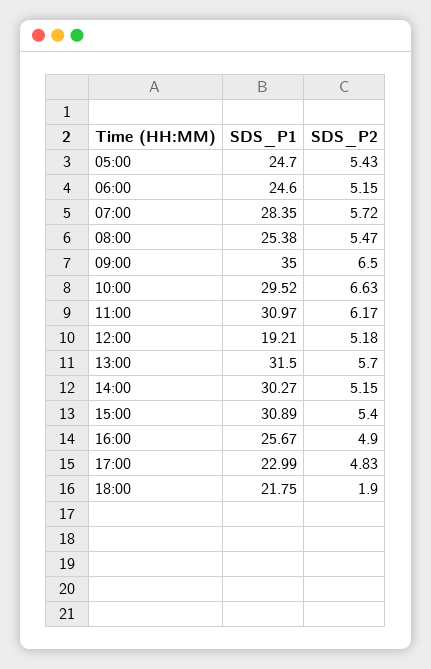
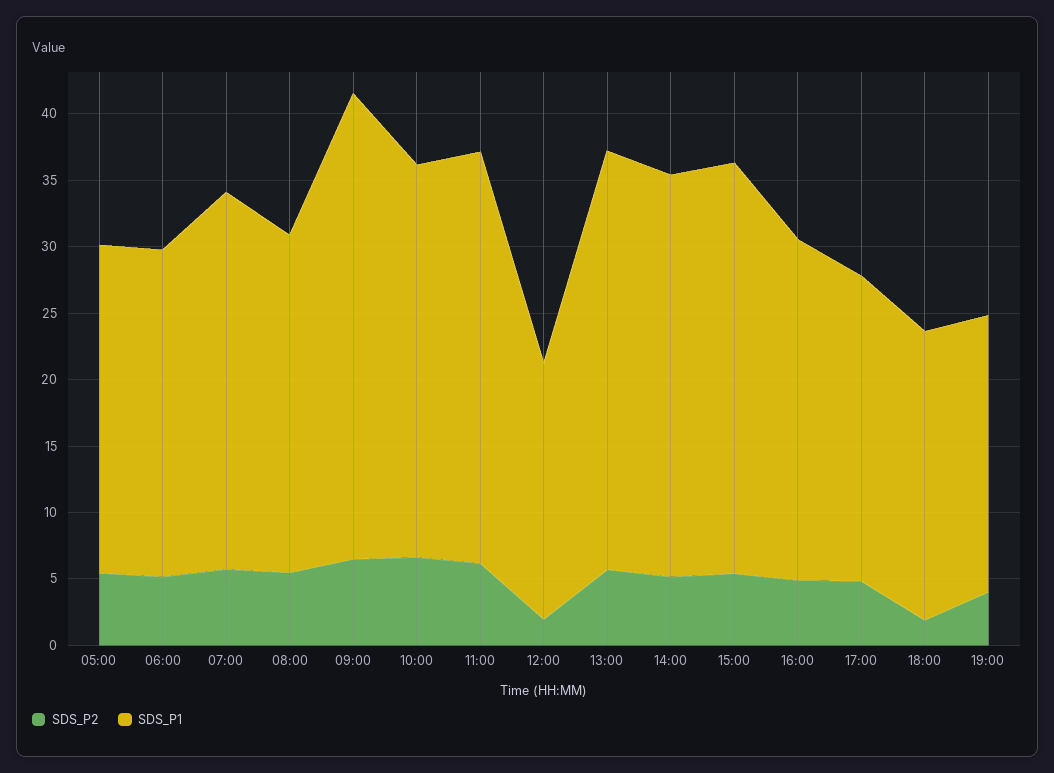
SDS_P2, 12:00: 5.18 -> 2
SDS_P2, 19:00: none -> 4
SDS_P1, 19:00: none -> 21

